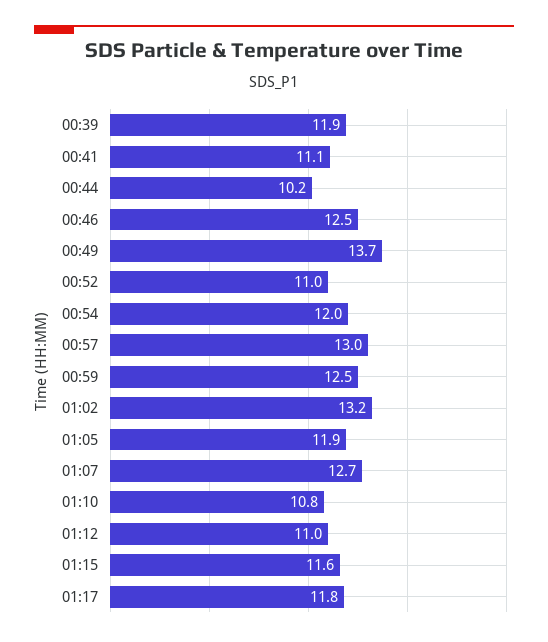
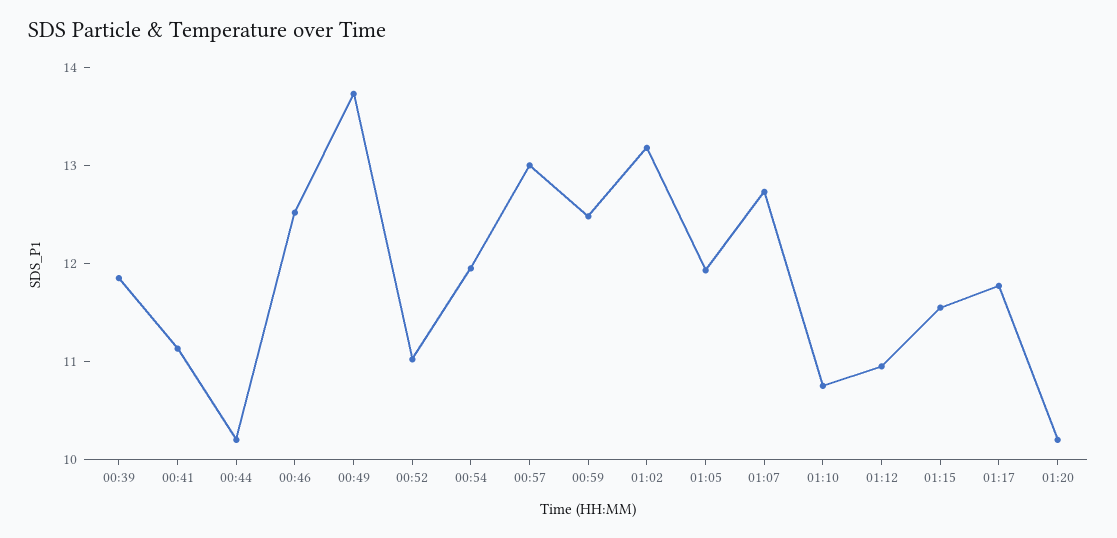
01:20: none -> 10.2

